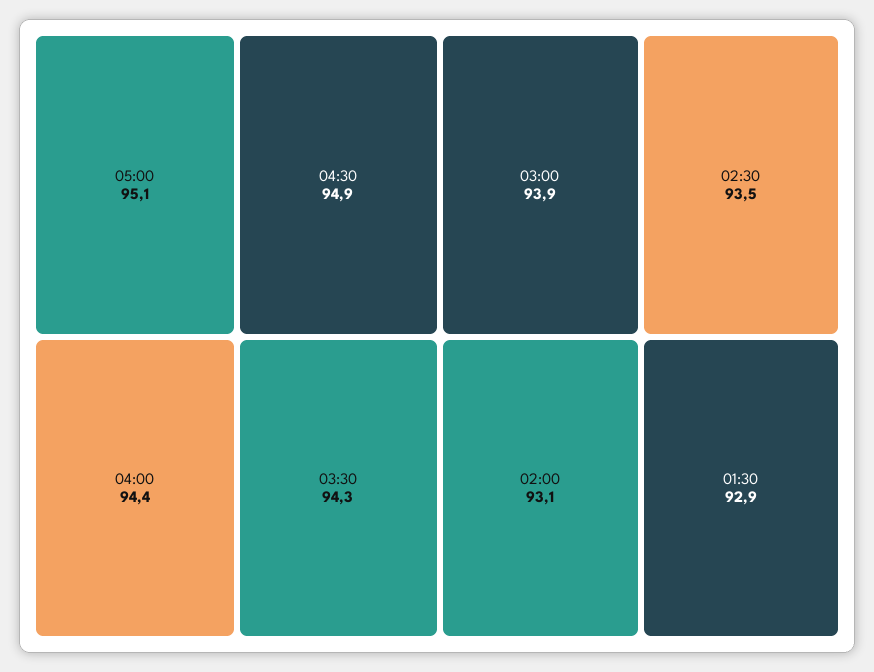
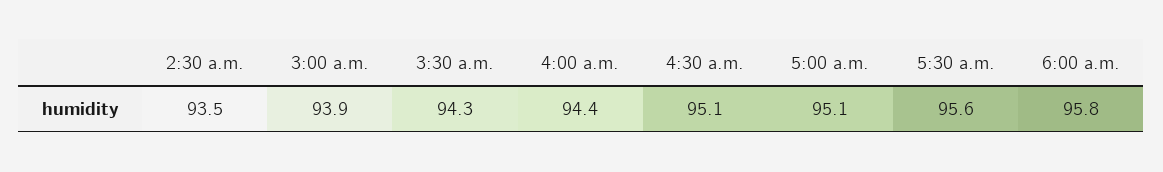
04:30: 94.9 -> 95.1
02:00: 93.1 -> none
01:30: 92.9 -> none
5:30 a.m.: none -> 95.6
6:00 a.m.: none -> 95.8

